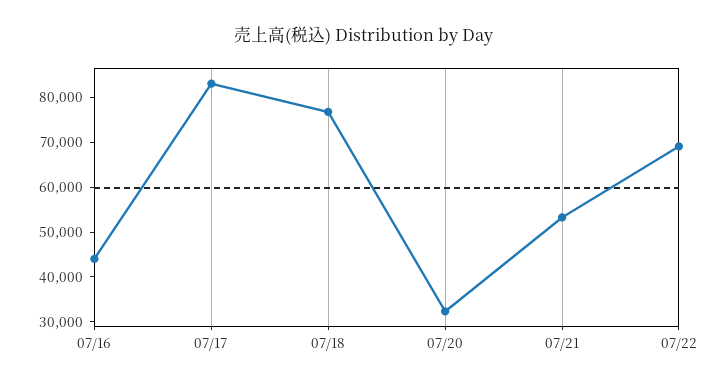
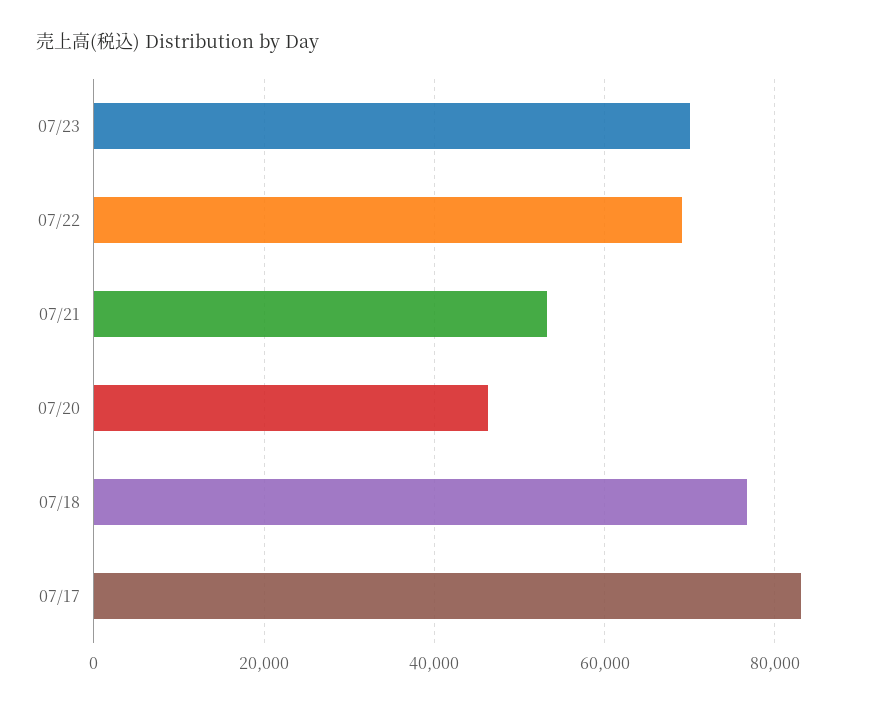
07/16: 44000 -> none
07/20: 32000 -> 46000
07/23: none -> 70000

